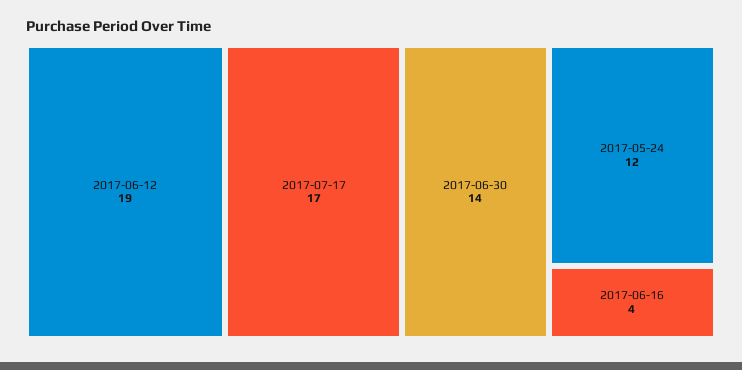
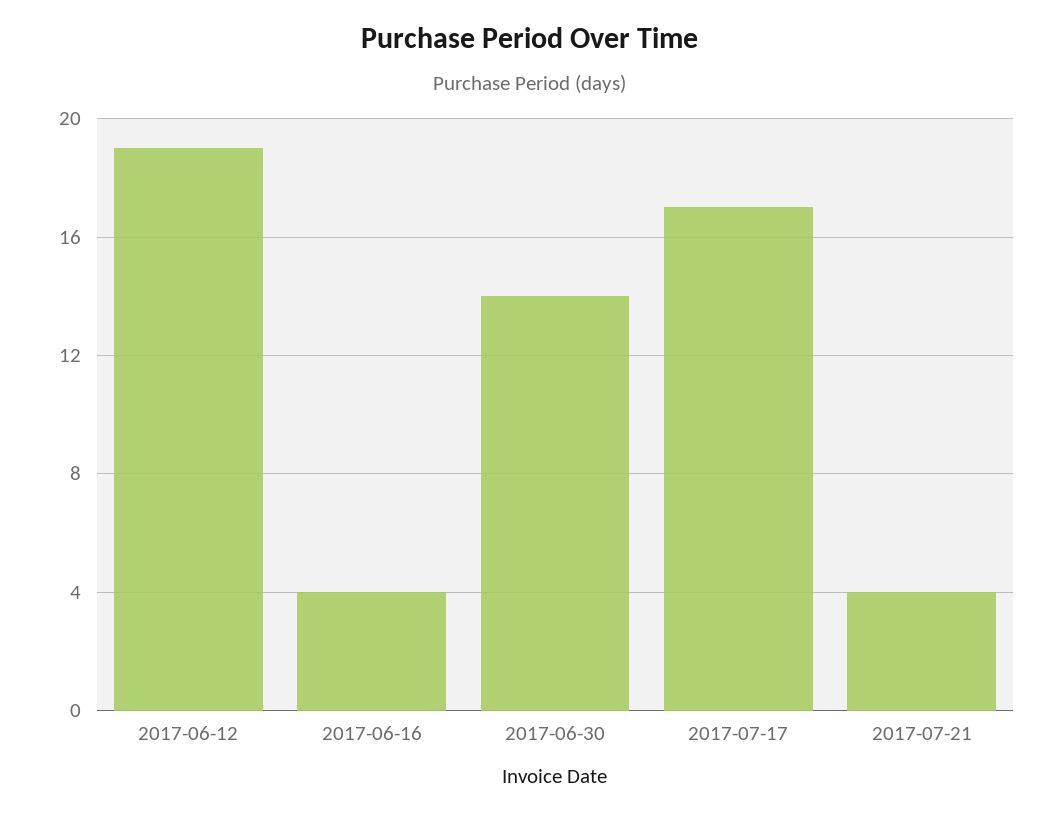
2017-05-24: 12 -> none
2017-07-21: none -> 4

